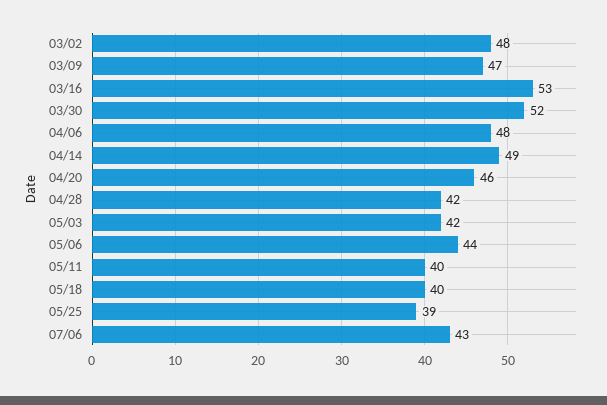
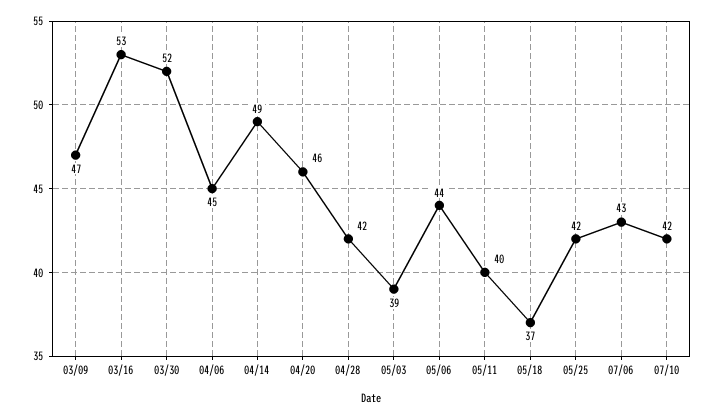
03/02: 48 -> none
04/06: 48 -> 45
05/03: 42 -> 39
05/18: 40 -> 37
05/25: 39 -> 42
07/10: none -> 42

